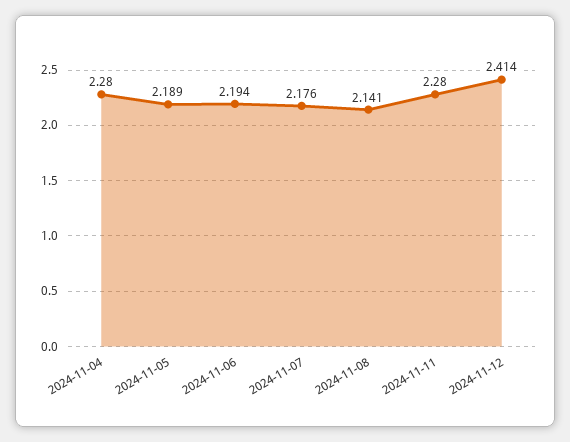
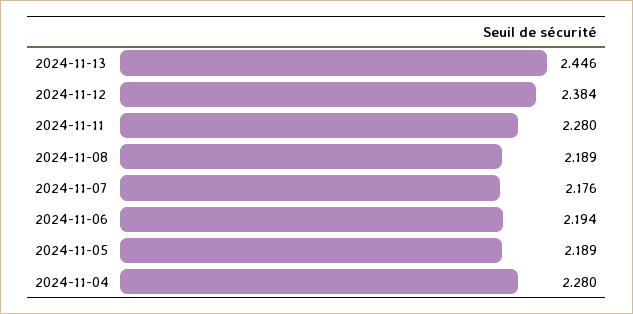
2024-11-08: 2.141 -> 2.189
2024-11-12: 2.414 -> 2.384
2024-11-13: none -> 2.446

